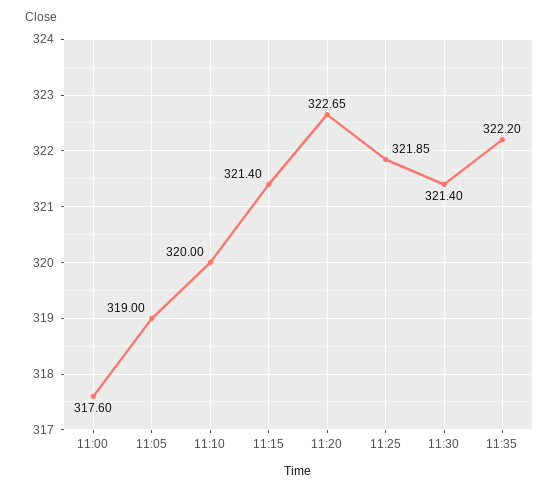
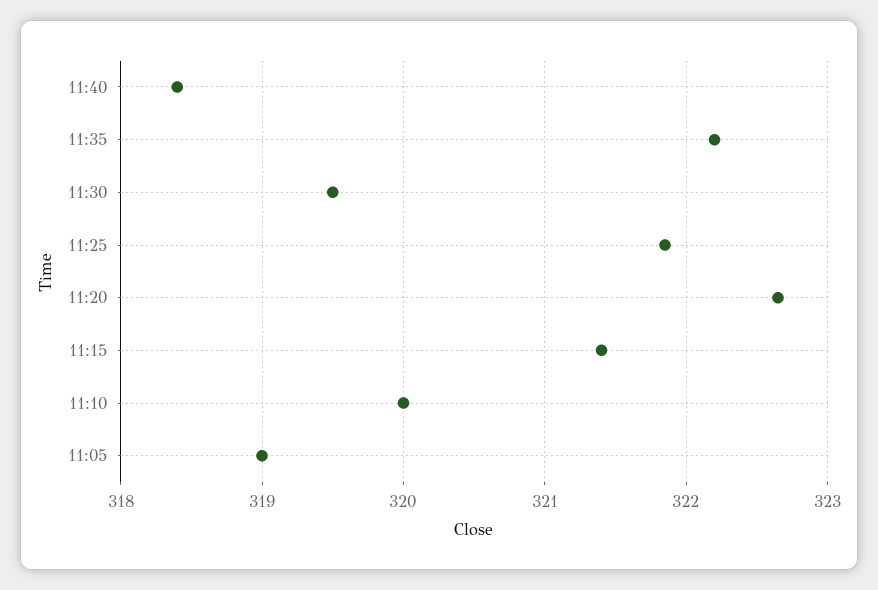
11:00: 317.6 -> none
11:30: 321.4 -> 319.5
11:40: none -> 318.4

